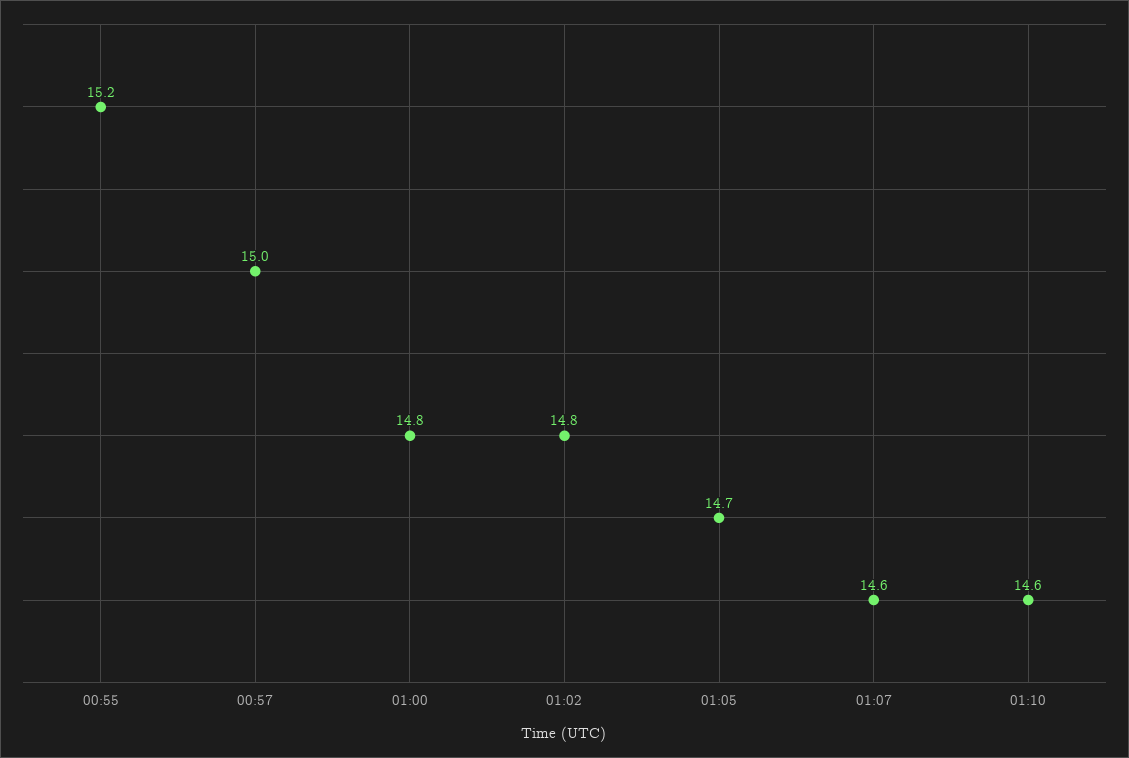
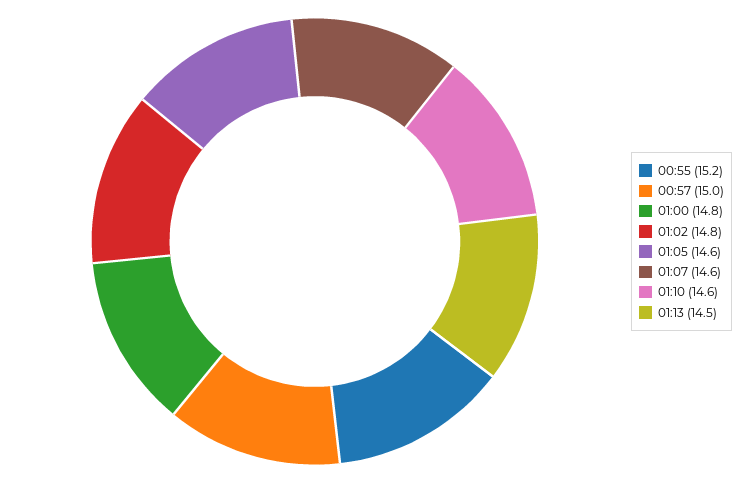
01:05: 14.7 -> 14.6
01:13: none -> 14.5

